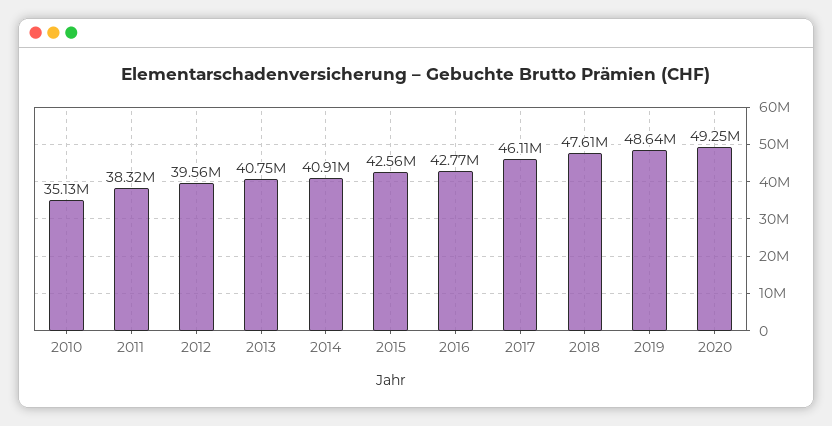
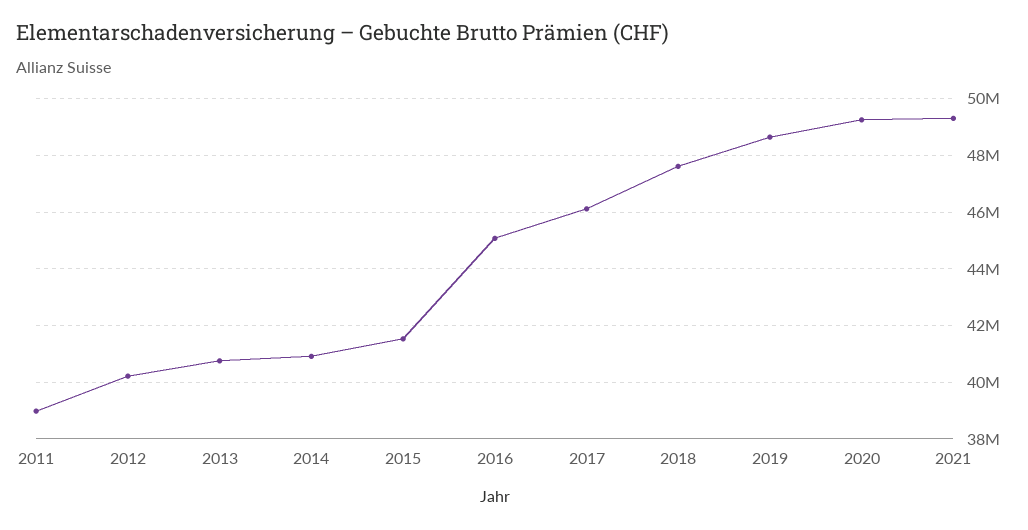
2010: 35130000 -> none
2011: 38320000 -> 39000000
2012: 39560000 -> 40250000
2015: 42560000 -> 41500000
2016: 42770000 -> 45000000
2021: none -> 49250000

